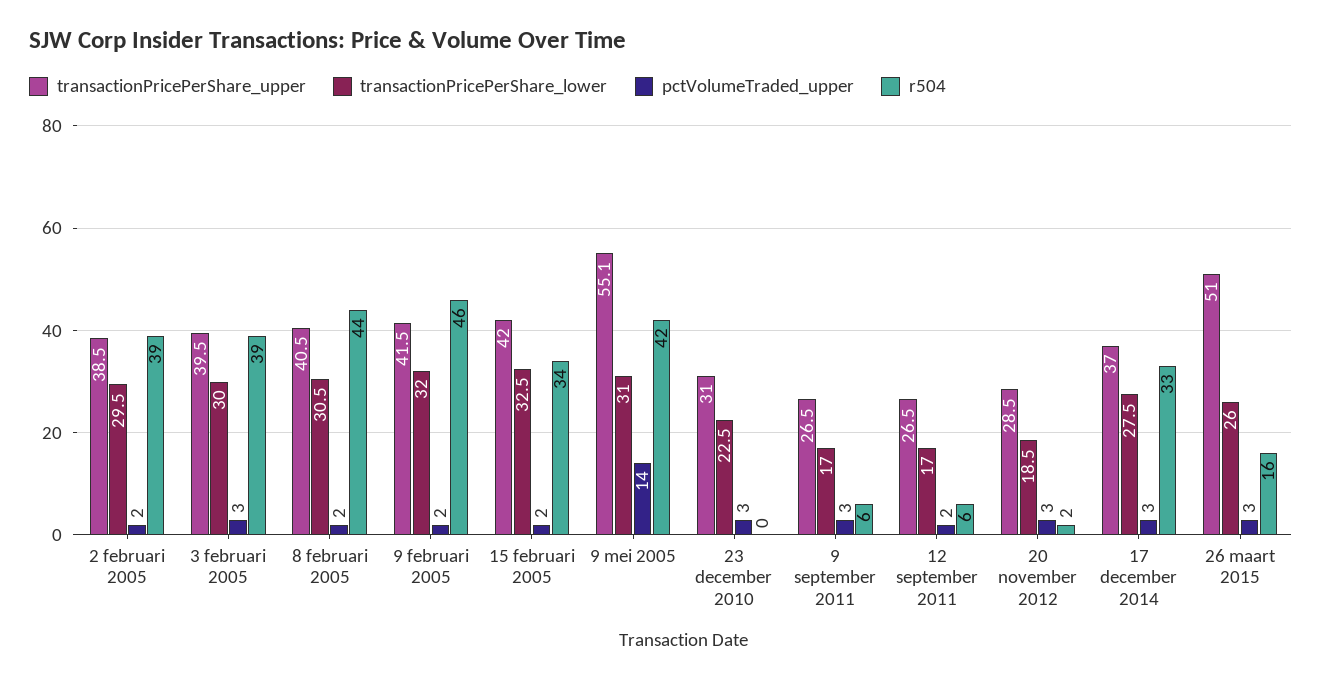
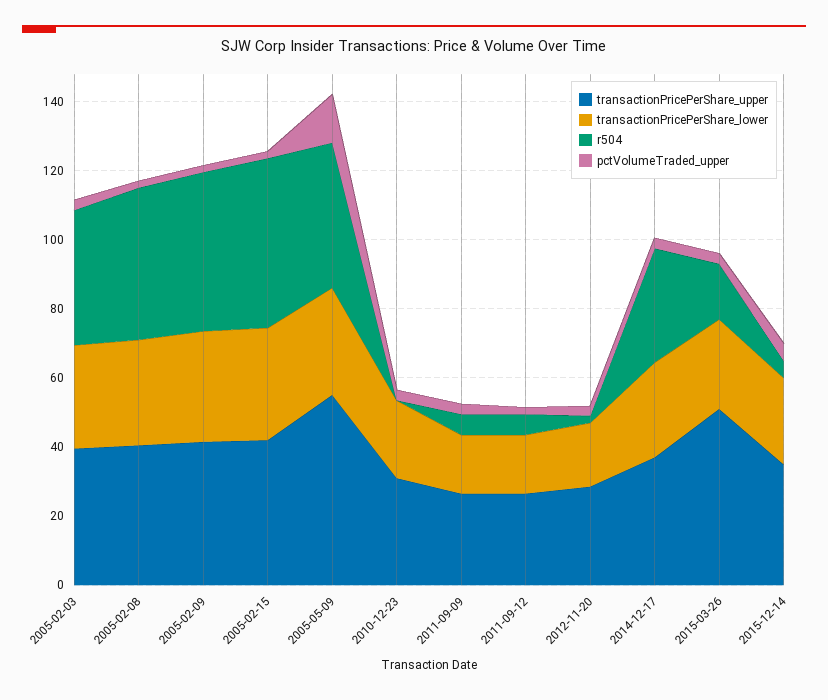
transactionPricePerShare_upper, 2 februari 2005: 38.5 -> none
transactionPricePerShare_lower, 2 februari 2005: 29.5 -> none
pctVolumeTraded_upper, 2 februari 2005: 2 -> none
r504, 2 februari 2005: 39 -> none
r504, 15 februari 2005: 34 -> 50
transactionPricePerShare_upper, 2015-12-14: none -> 35
transactionPricePerShare_lower, 2015-12-14: none -> 25
r504, 2015-12-14: none -> 5
pctVolumeTraded_upper, 2015-12-14: none -> 5

